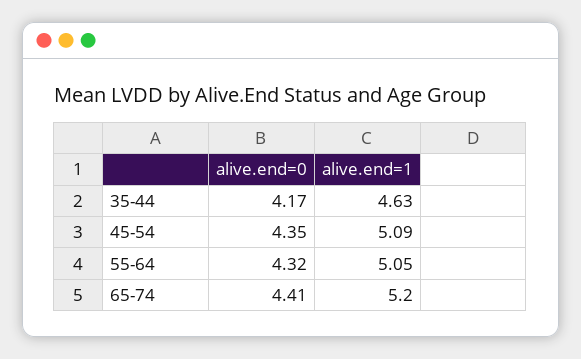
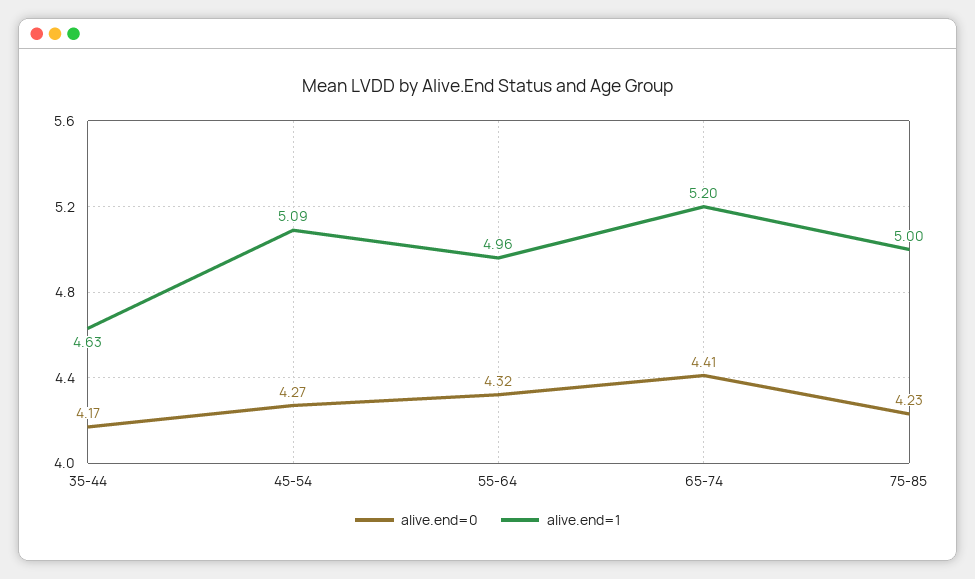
alive.end=0, 45-54: 4.35 -> 4.27
alive.end=1, 55-64: 5.05 -> 4.96
alive.end=0, 75-85: none -> 4.23
alive.end=1, 75-85: none -> 5

